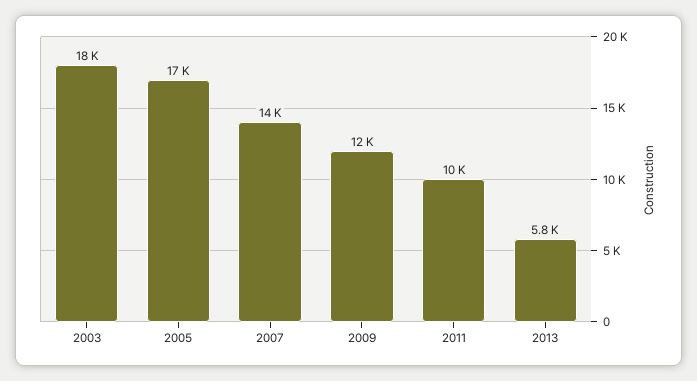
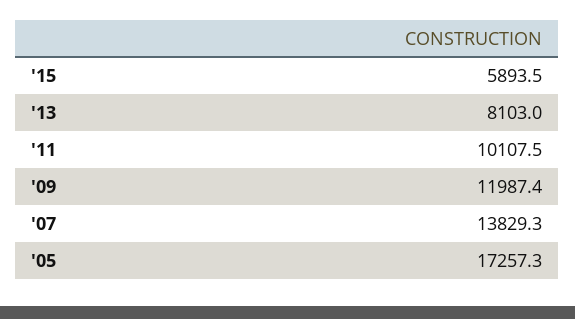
2003: 18000 -> none
2013: 5800 -> 8103
'15: none -> 5893.5

